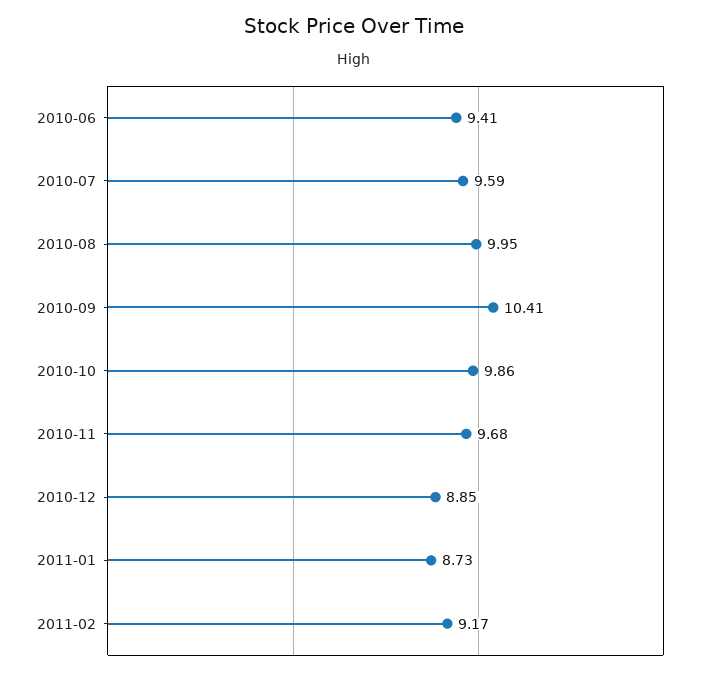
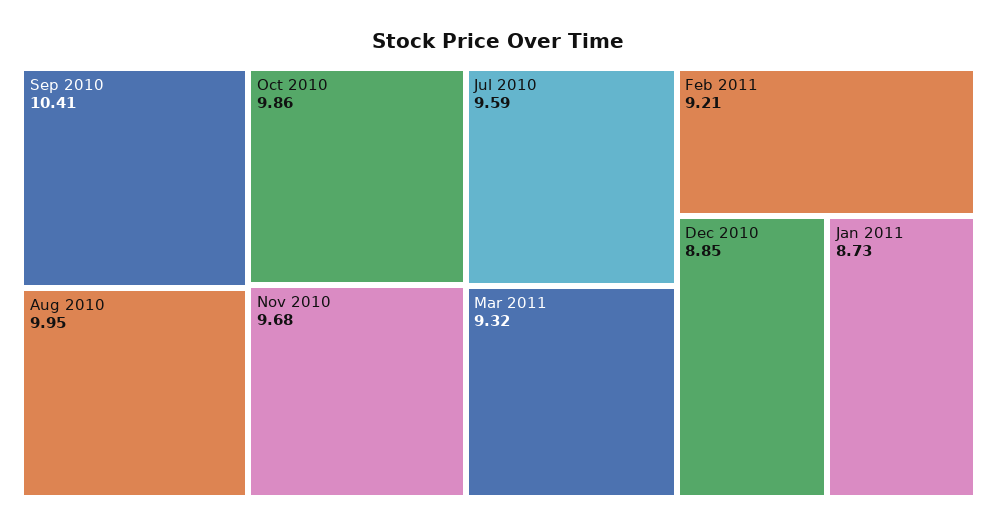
2010-06: 9.41 -> none
2011-02: 9.17 -> 9.21
Mar 2011: none -> 9.32

